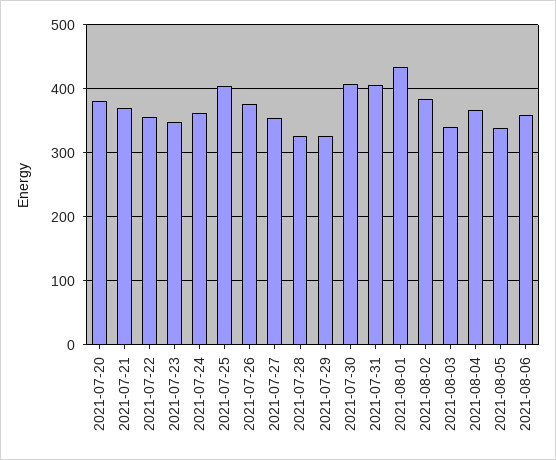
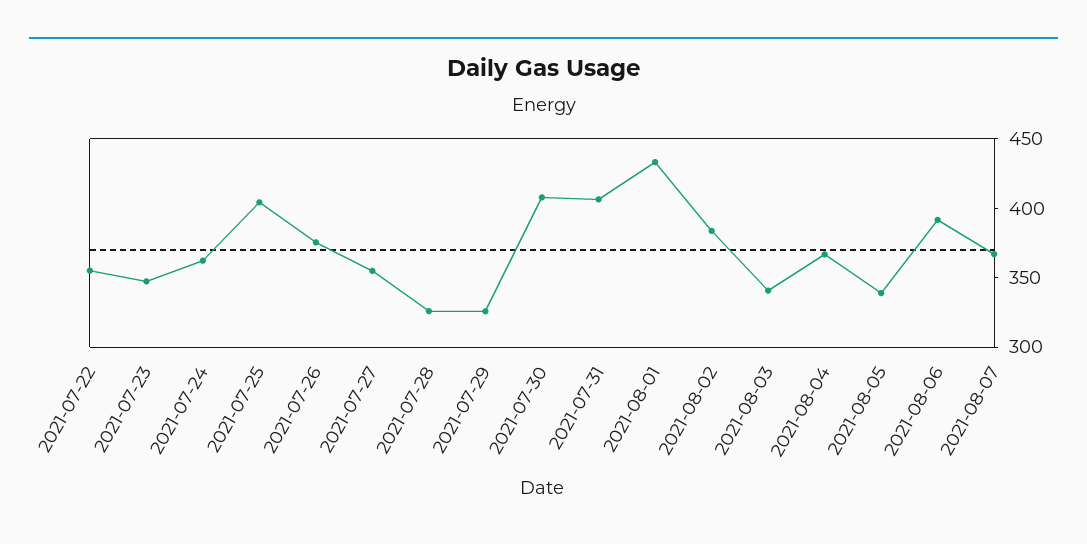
2021-07-20: 380 -> none
2021-07-21: 370 -> none
2021-08-06: 360 -> 390
2021-08-07: none -> 370

